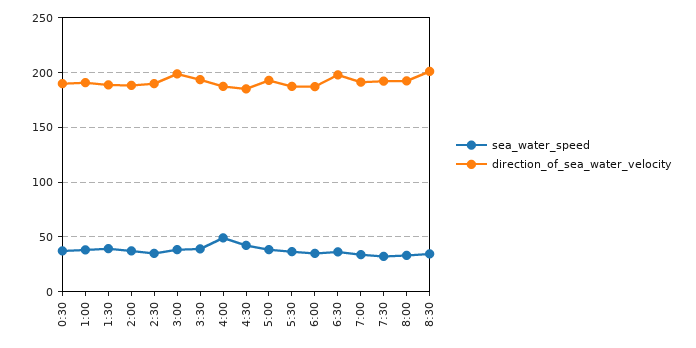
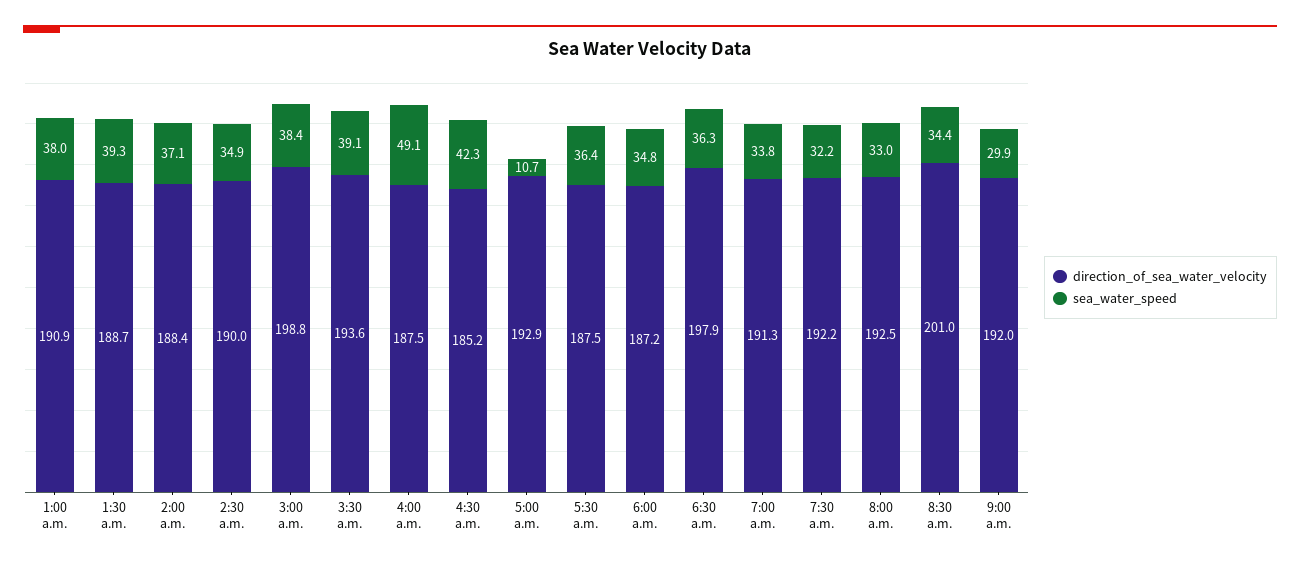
sea_water_speed, 0:30: 40 -> none
direction_of_sea_water_velocity, 0:30: 190 -> none
sea_water_speed, 5:00: 40 -> 10.7
direction_of_sea_water_velocity, 9:00 a.m.: none -> 192
sea_water_speed, 9:00 a.m.: none -> 29.9

